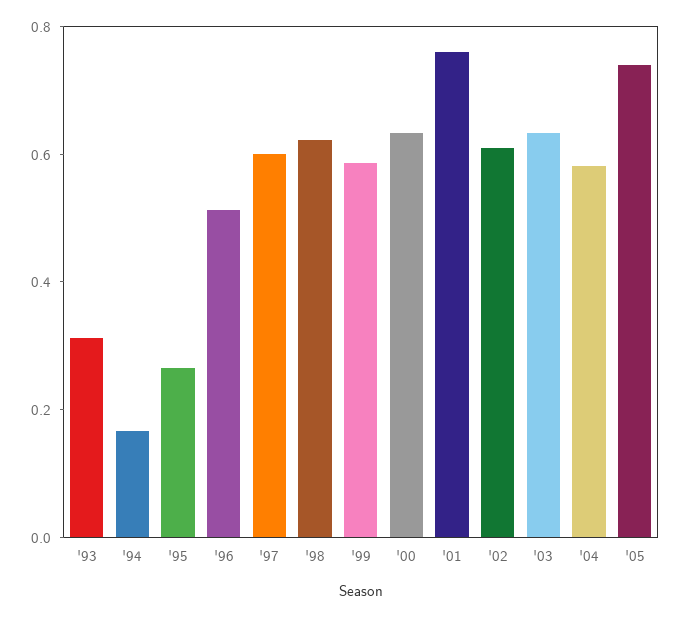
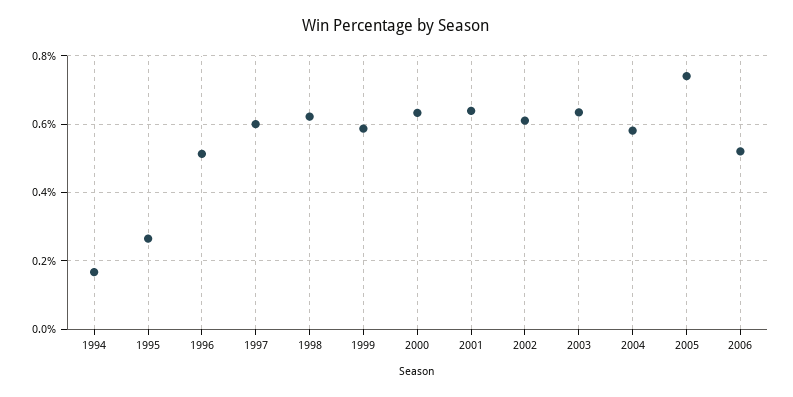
'93: 0.3 -> none
'01: 0.75 -> 0.64
2006: none -> 0.52

